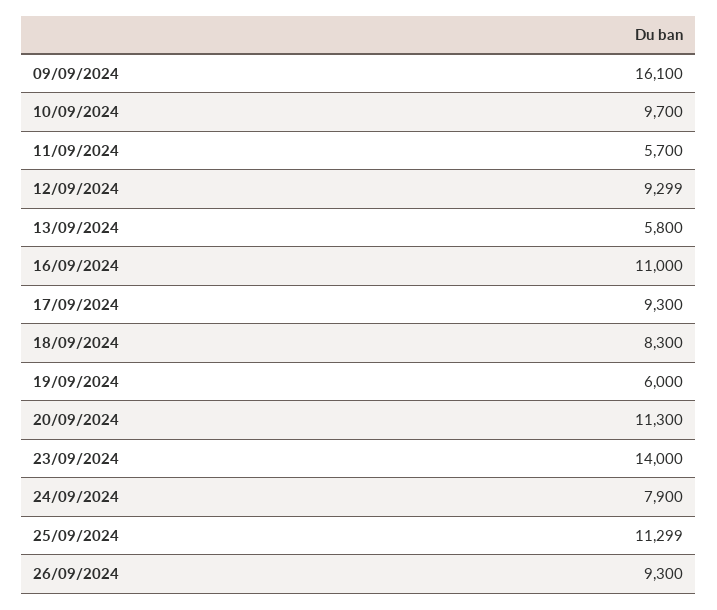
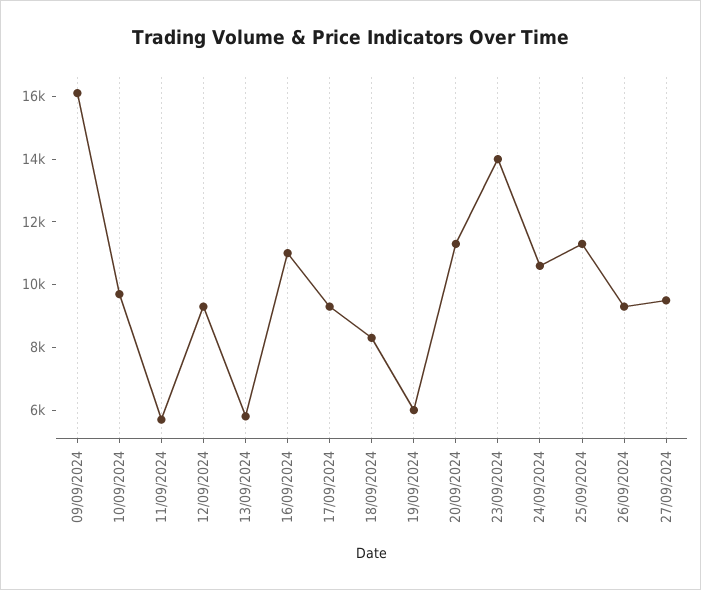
24/09/2024: 7900 -> 10500
27/09/2024: none -> 9500

